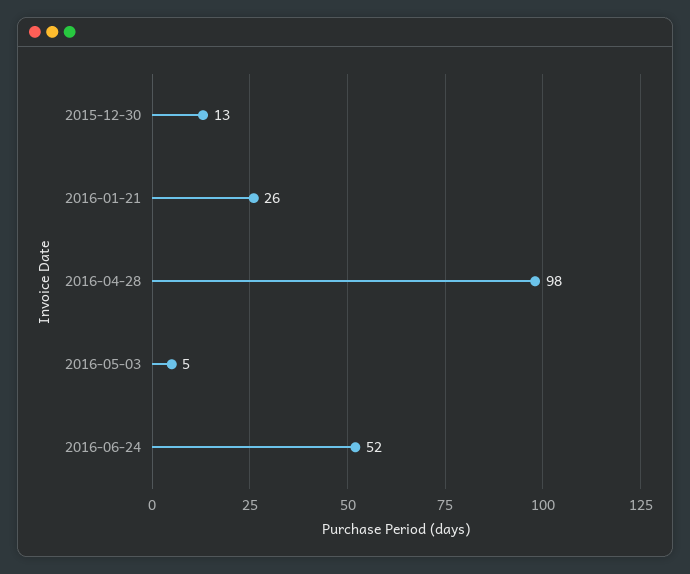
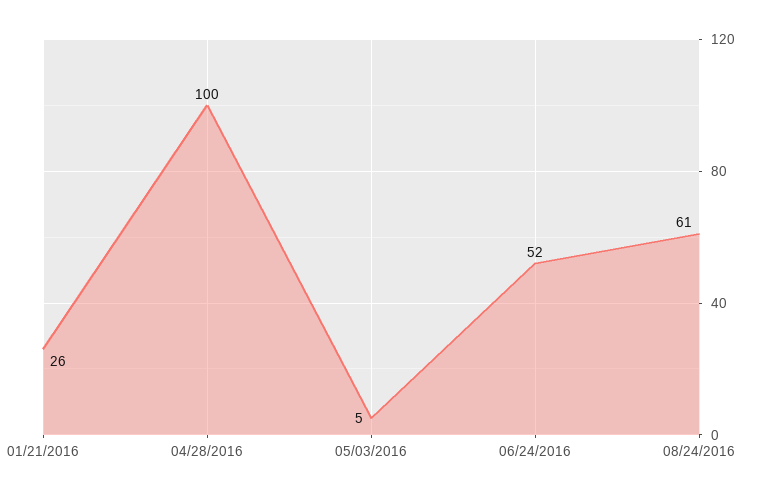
2015-12-30: 13 -> none
2016-04-28: 98 -> 100
08/24/2016: none -> 61

